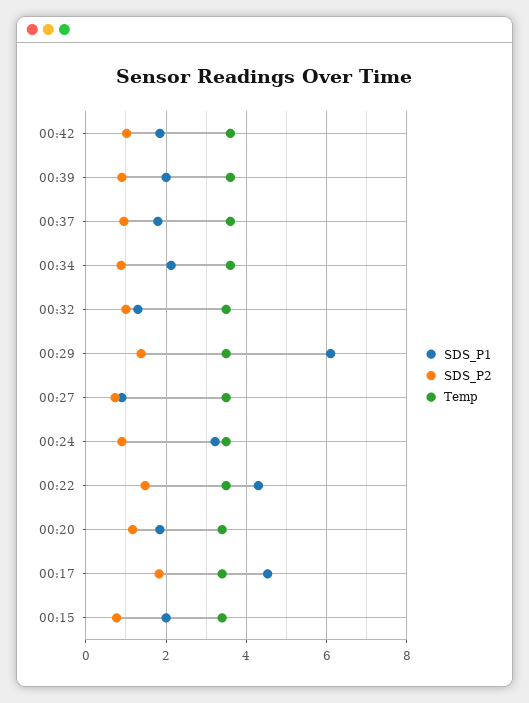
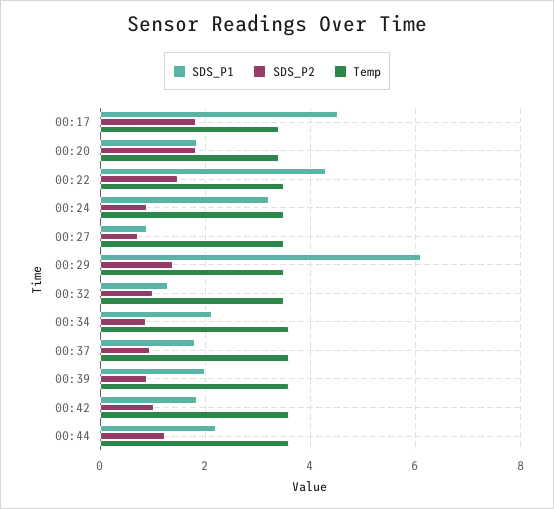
SDS_P2, 00:20: 1.2 -> 1.8
SDS_P1, 00:15: 2 -> none
SDS_P2, 00:15: 0.8 -> none
Temp, 00:15: 3.4 -> none
SDS_P1, 00:44: none -> 2.2
SDS_P2, 00:44: none -> 1.2
Temp, 00:44: none -> 3.6

